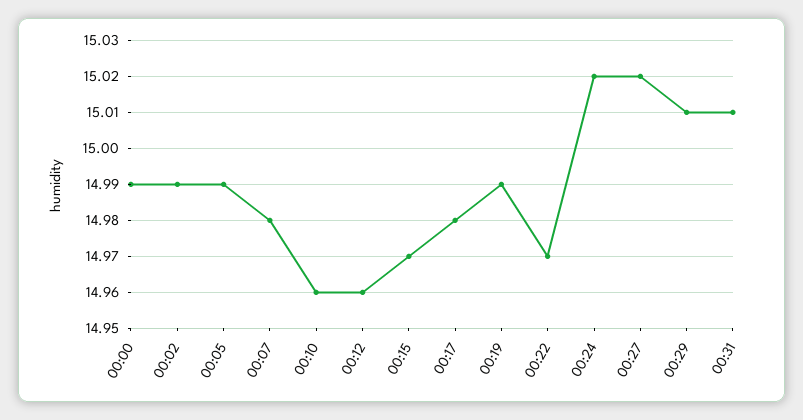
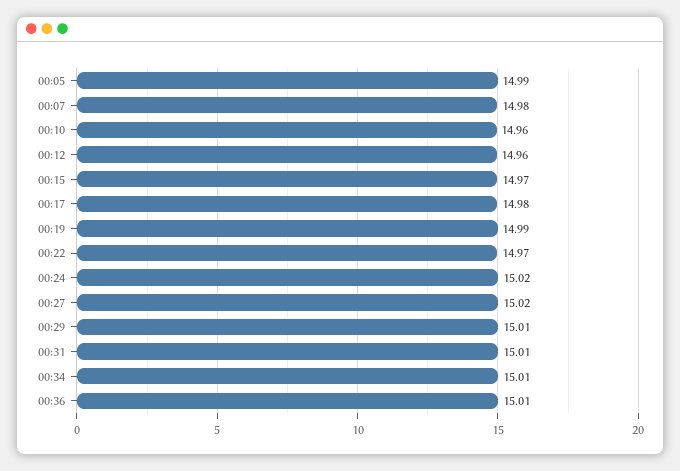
00:00: 14.99 -> none
00:02: 14.99 -> none
00:34: none -> 15.01
00:36: none -> 15.01

